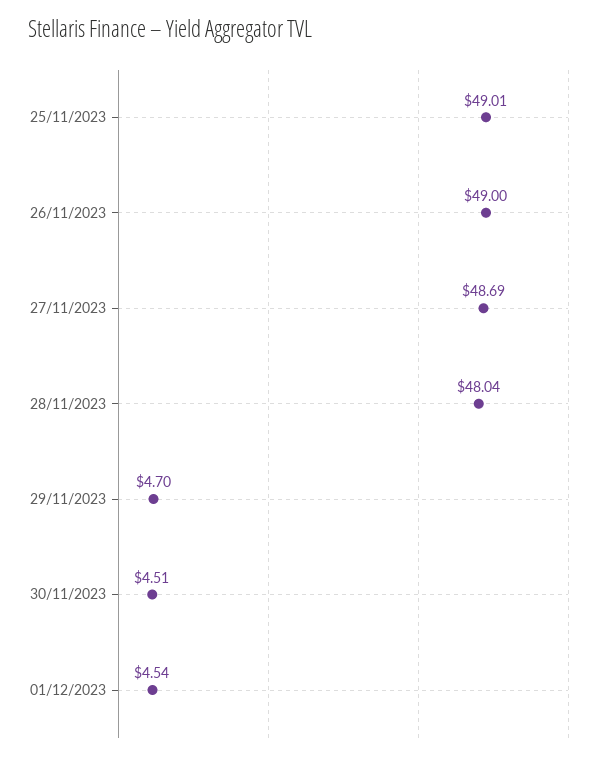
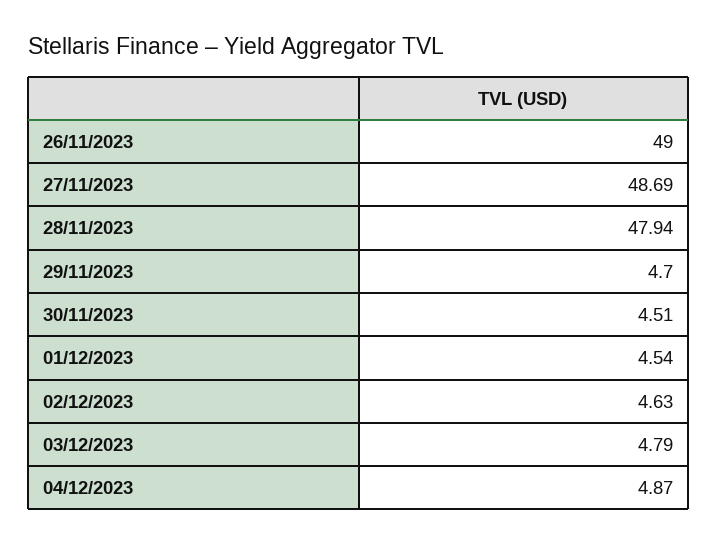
25/11/2023: 49.01 -> none
28/11/2023: 48.04 -> 47.94
02/12/2023: none -> 4.63
03/12/2023: none -> 4.79
04/12/2023: none -> 4.87

